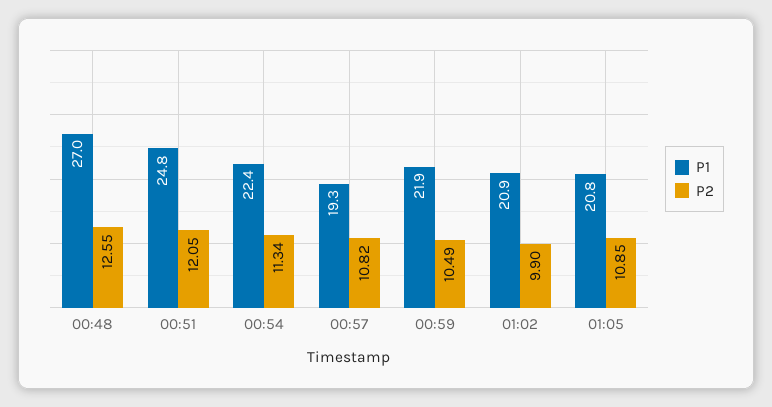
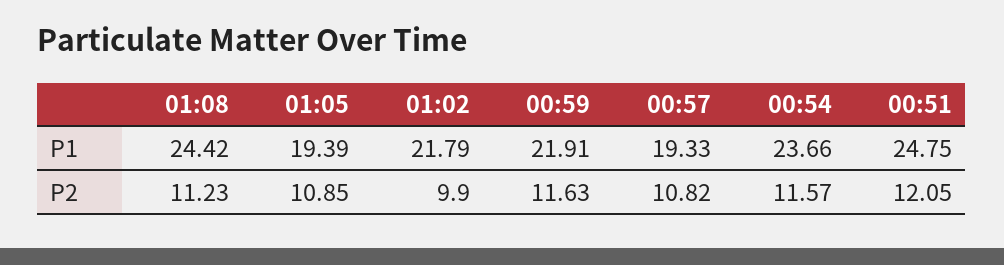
P1, 00:48: 27 -> none
P2, 00:48: 12.55 -> none
P1, 00:54: 22.4 -> 23.66
P2, 00:54: 11.34 -> 11.57
P2, 00:59: 10.49 -> 11.63
P1, 01:02: 20.9 -> 21.79
P1, 01:05: 20.8 -> 19.39
P1, 01:08: none -> 24.42
P2, 01:08: none -> 11.23

